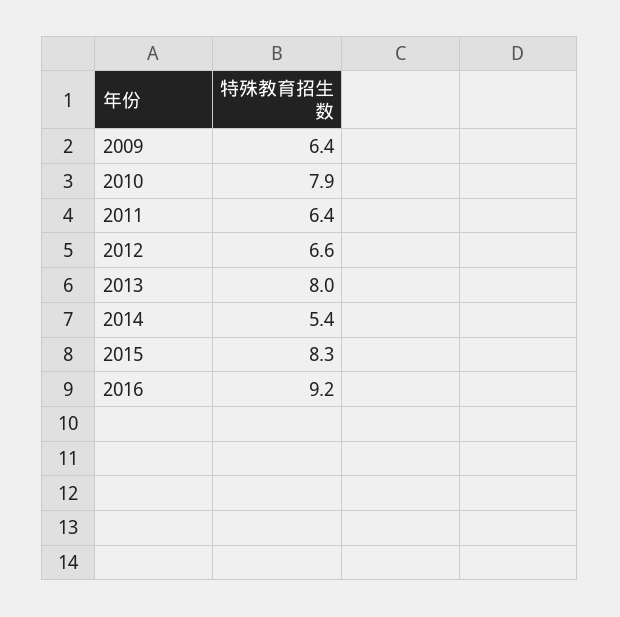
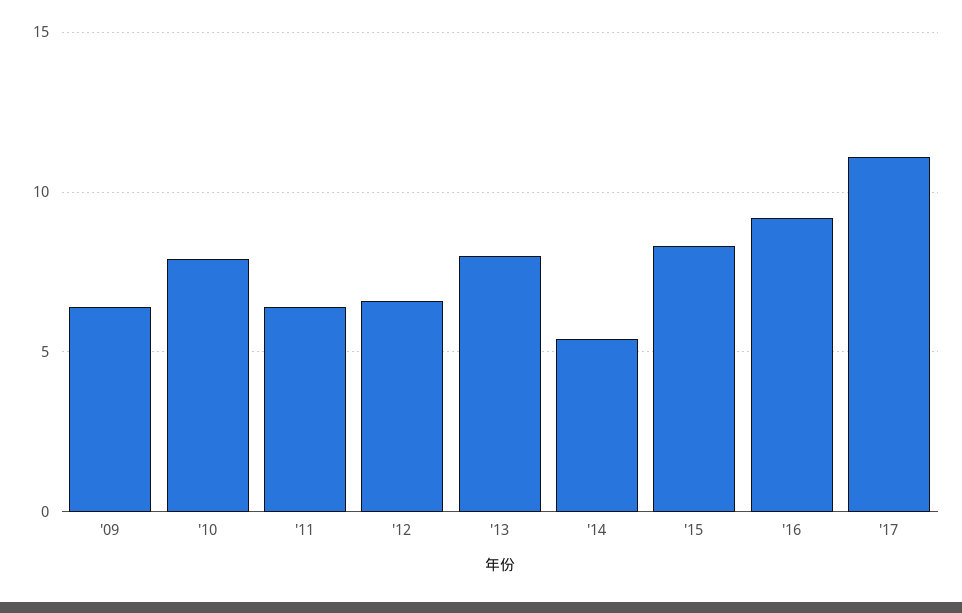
'17: none -> 11

